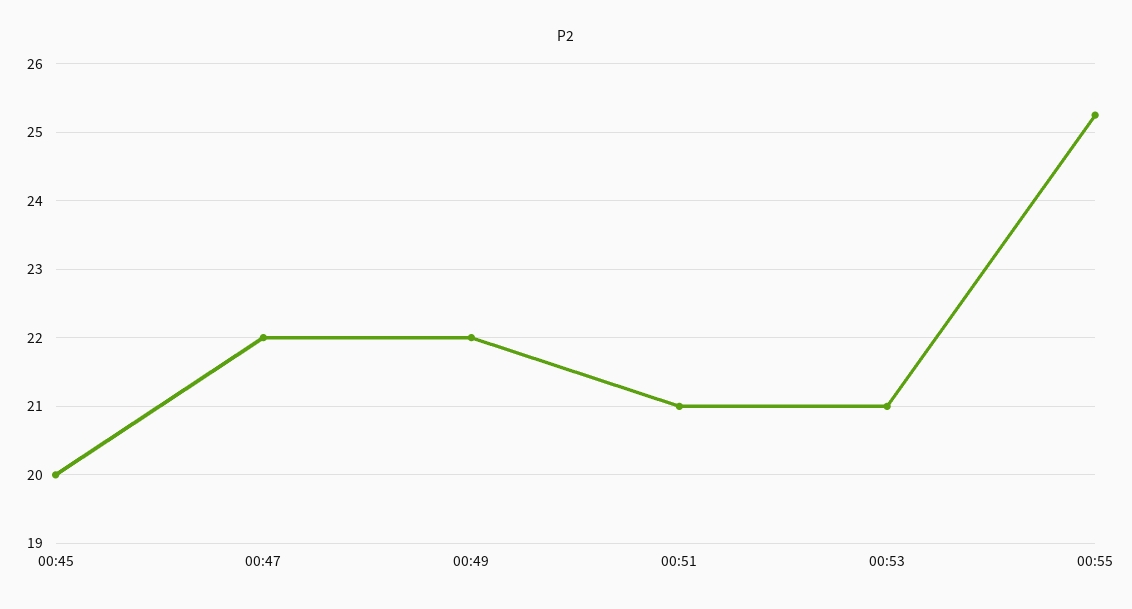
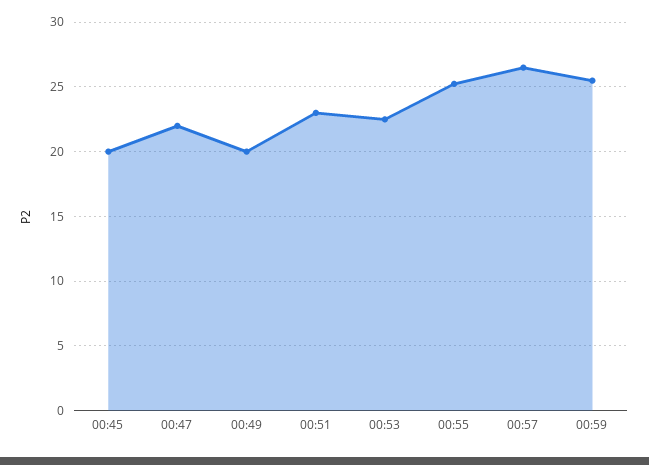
00:49: 22 -> 20
00:51: 21 -> 23
00:53: 21 -> 22.5
00:57: none -> 26.5
00:59: none -> 25.5

